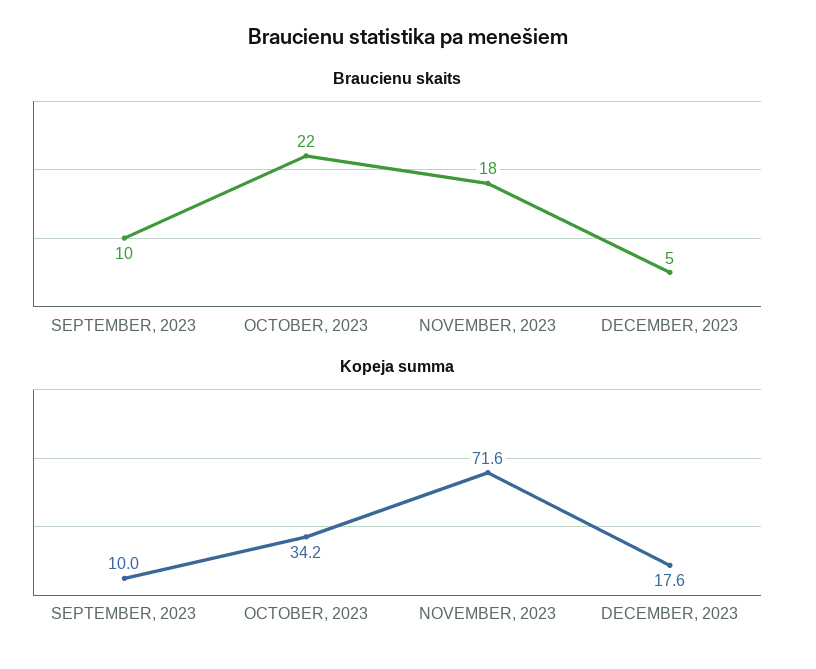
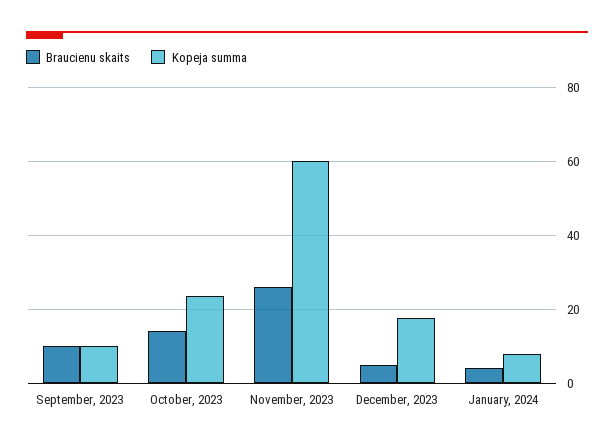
Braucienu skaits, OCTOBER, 2023: 22 -> 14
Braucienu skaits, NOVEMBER, 2023: 18 -> 26
Kopeja summa, OCTOBER, 2023: 34.2 -> 24
Kopeja summa, NOVEMBER, 2023: 71.6 -> 60
Braucienu skaits, January, 2024: none -> 4
Kopeja summa, January, 2024: none -> 8

